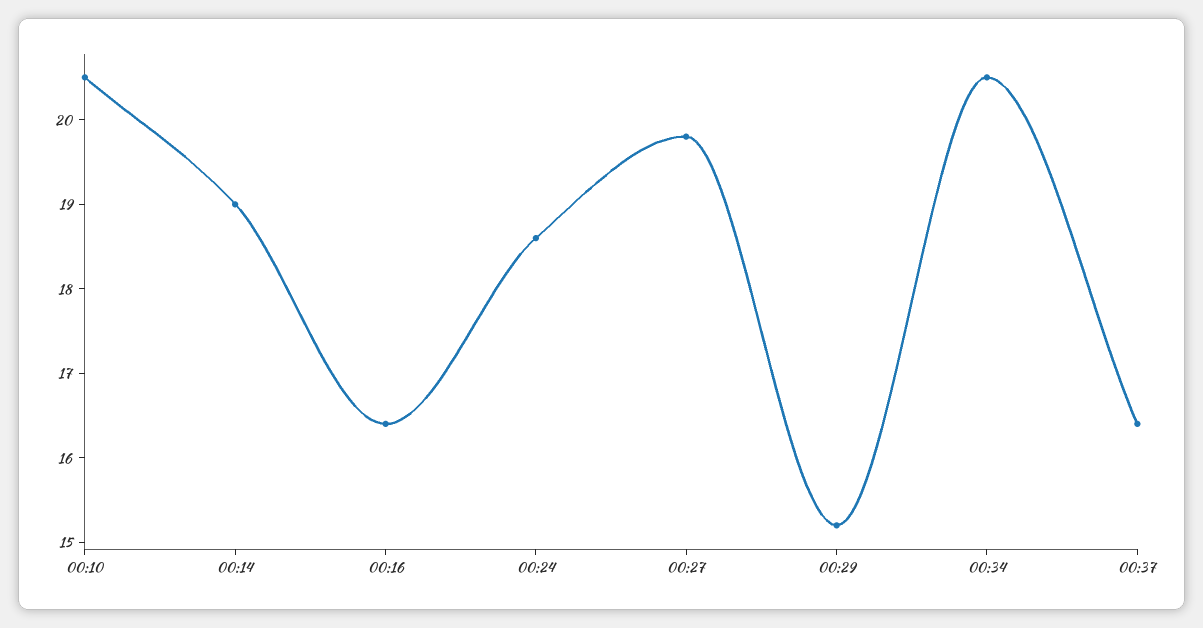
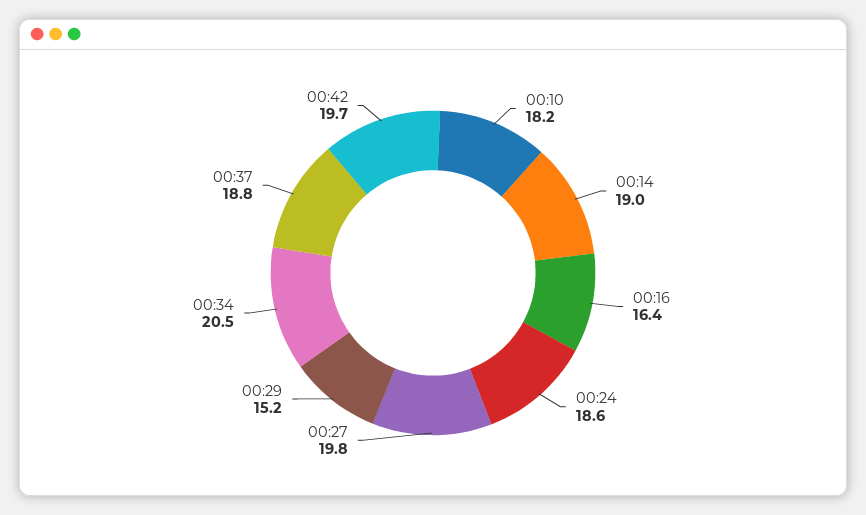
00:10: 20.5 -> 18.2
00:37: 16.4 -> 18.8
00:42: none -> 19.7

